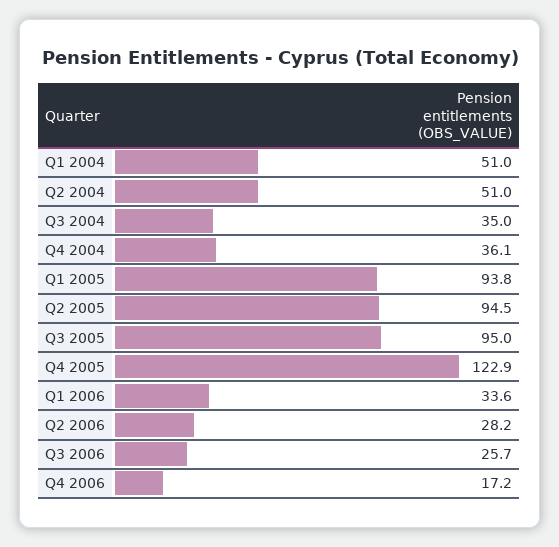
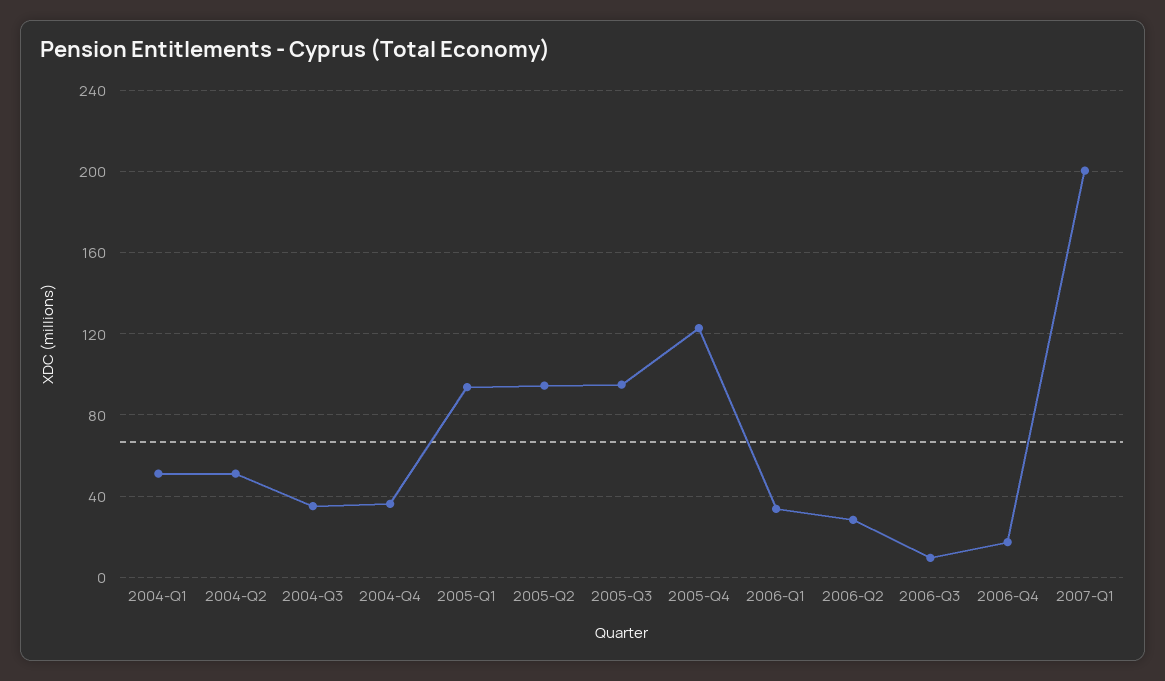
Q3 2006: 25.7 -> 10
2007-Q1: none -> 200

